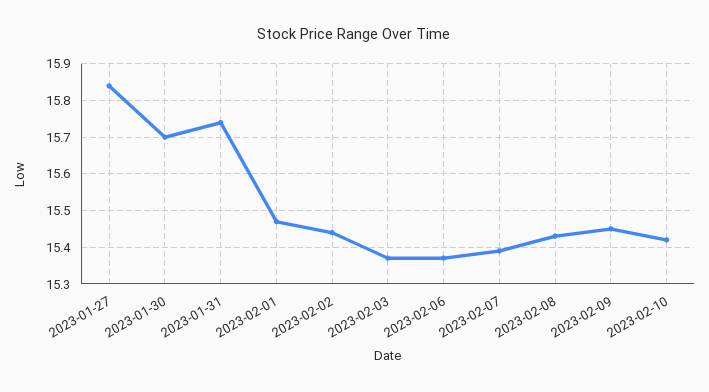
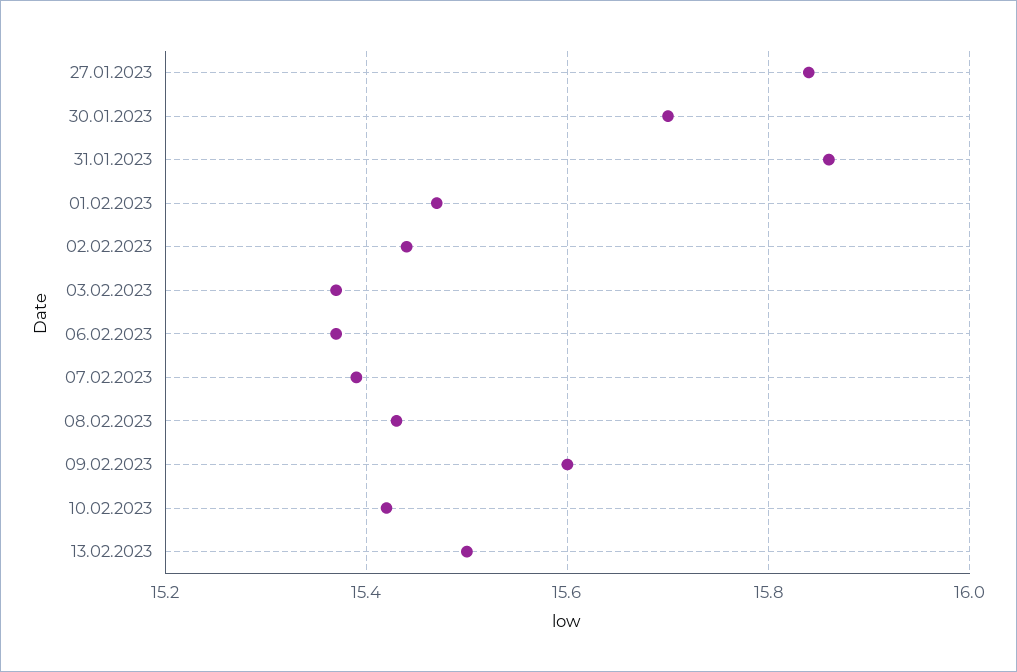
2023-01-31: 15.75 -> 15.85
2023-02-09: 15.45 -> 15.6
13.02.2023: none -> 15.5

